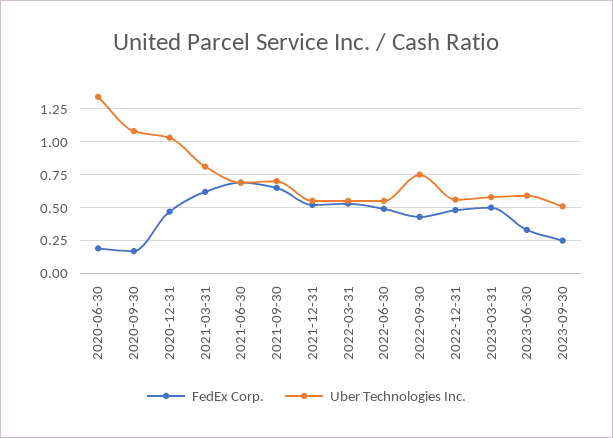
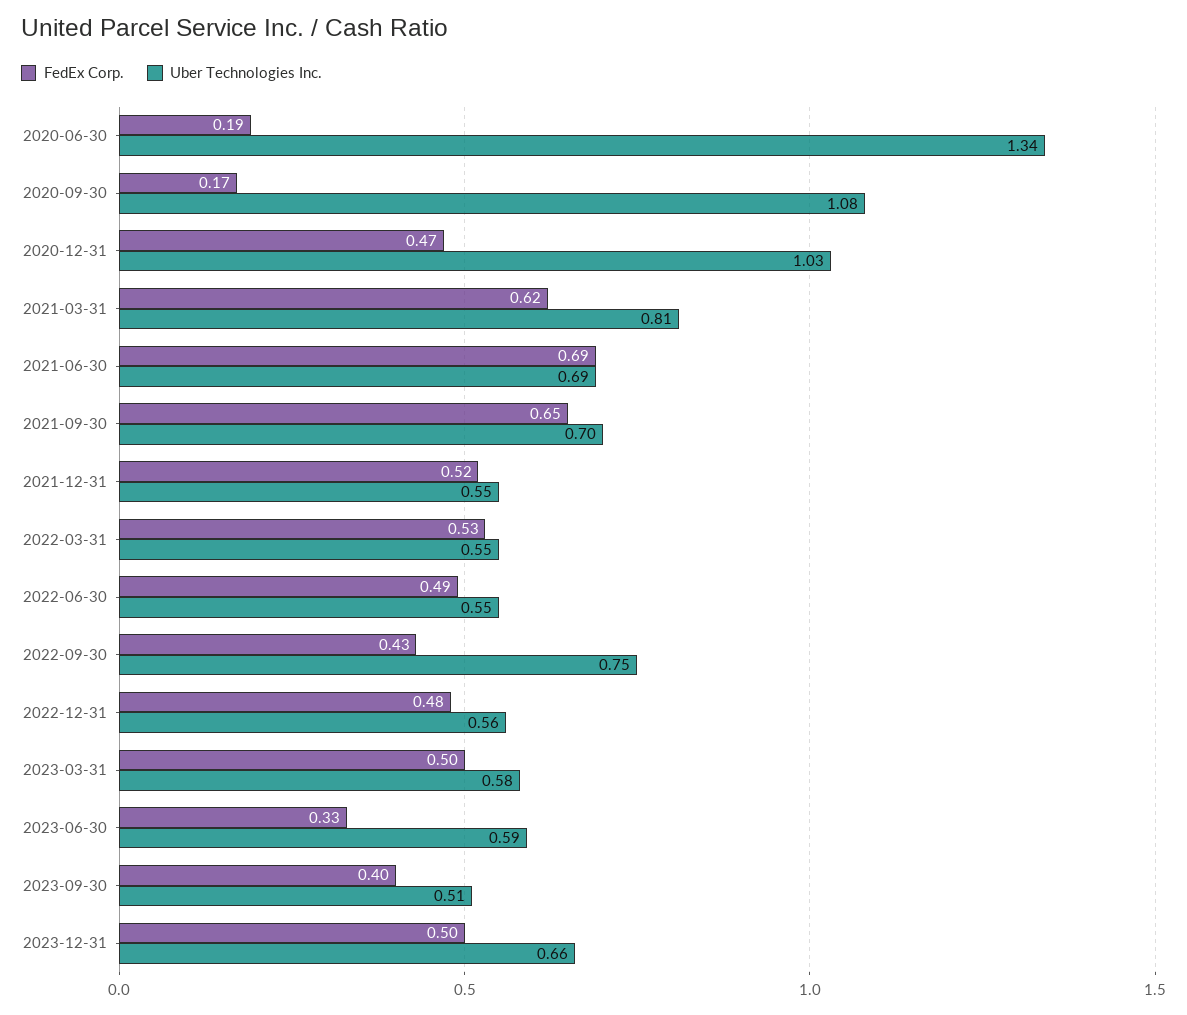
FedEx Corp., 2023-09-30: 0.25 -> 0.4
FedEx Corp., 2023-12-31: none -> 0.5
Uber Technologies Inc., 2023-12-31: none -> 0.66

